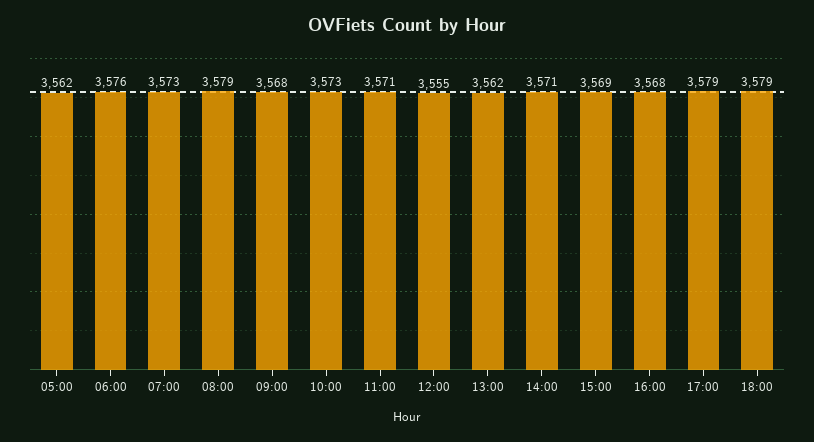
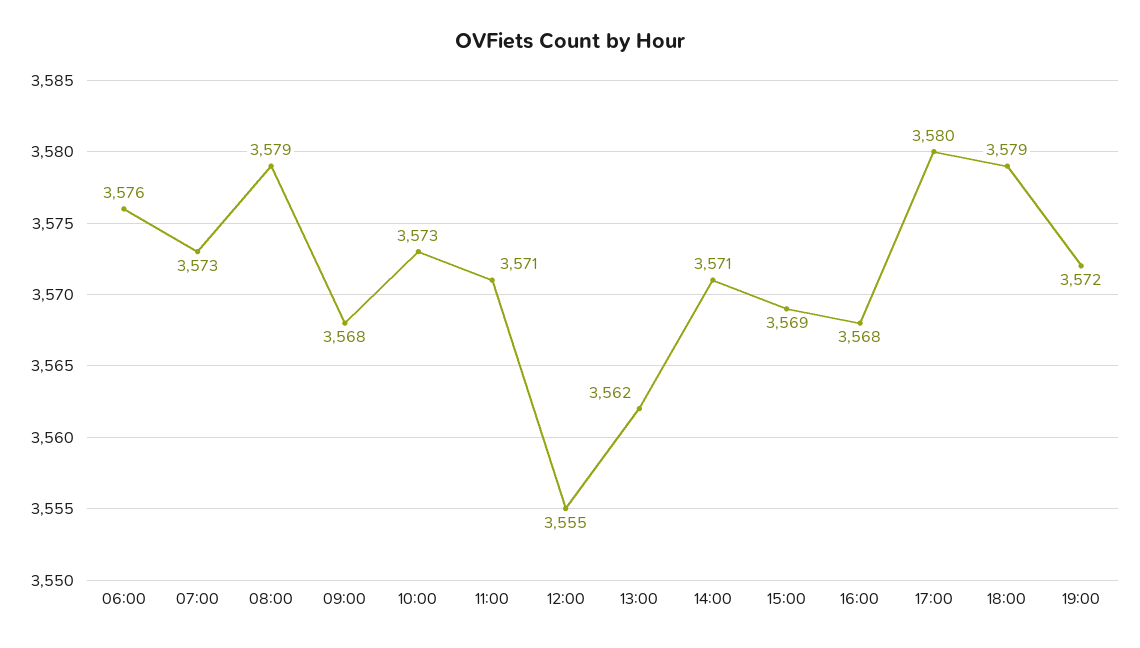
05:00: 3562 -> none
17:00: 3579 -> 3580
19:00: none -> 3572

